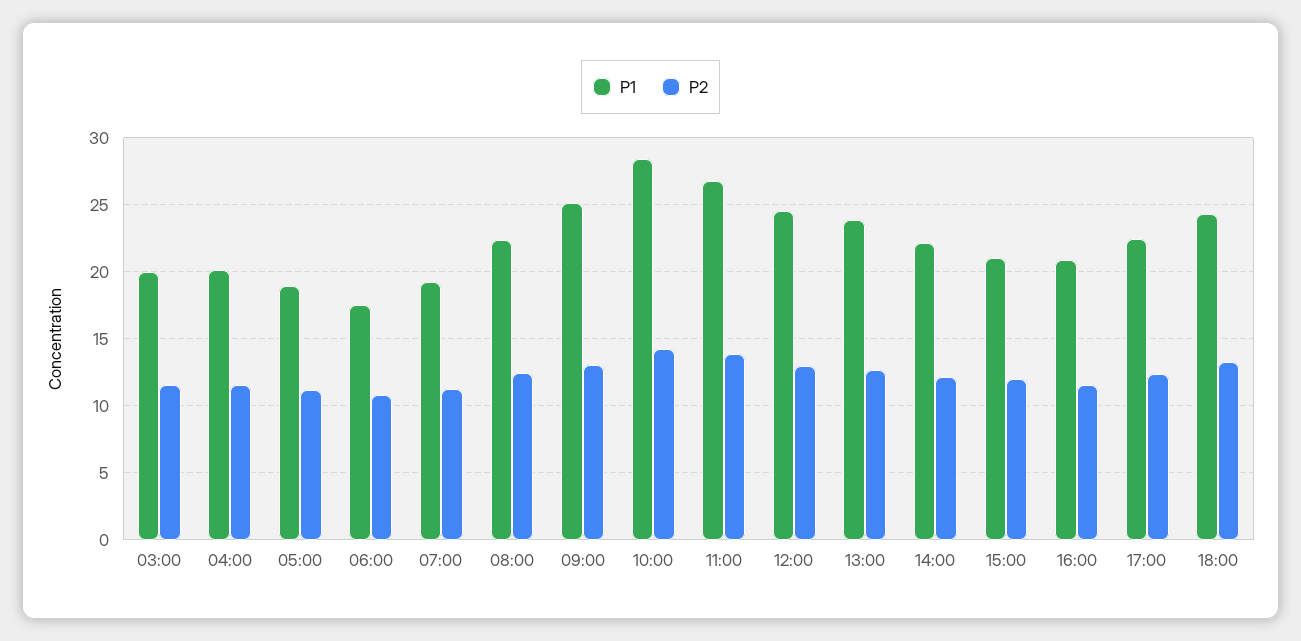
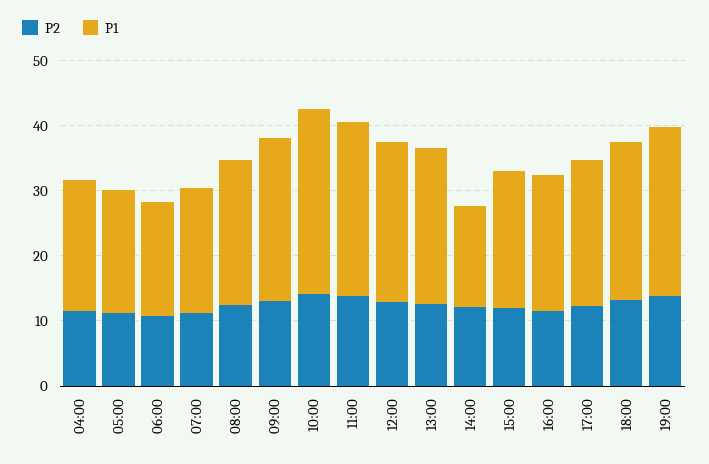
P1, 03:00: 20 -> none
P2, 03:00: 11.5 -> none
P1, 14:00: 22 -> 16
P2, 19:00: none -> 14
P1, 19:00: none -> 26

